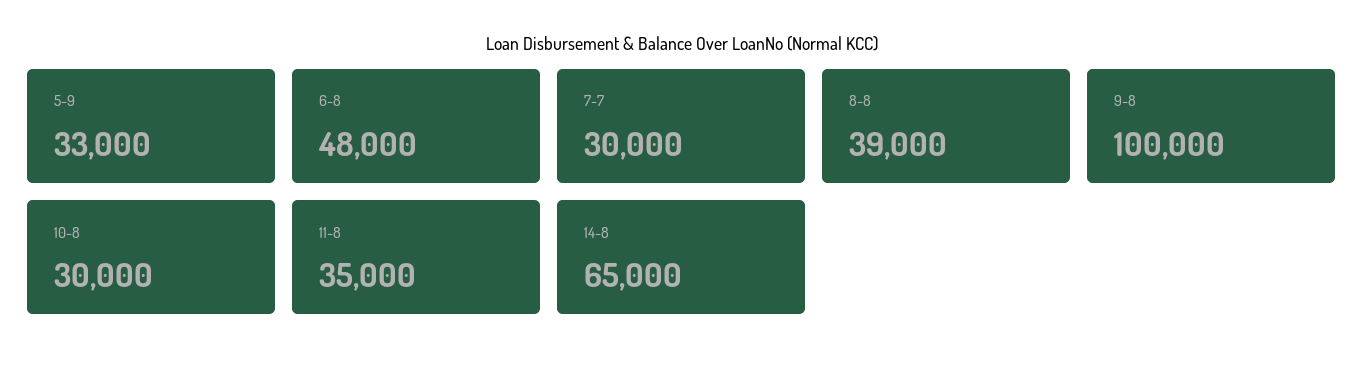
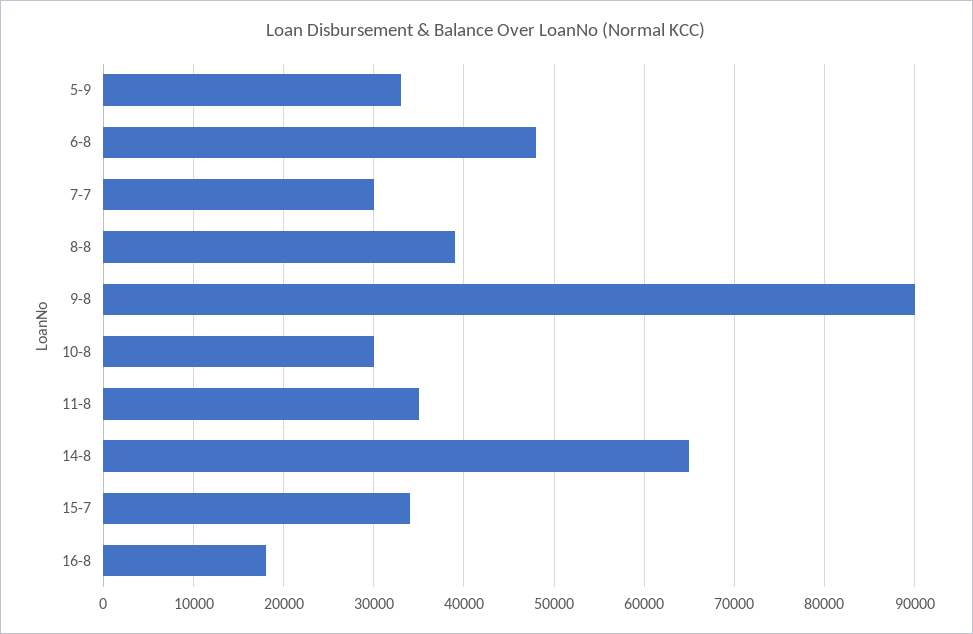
9-8: 100000 -> 90000
15-7: none -> 34000
16-8: none -> 18000

